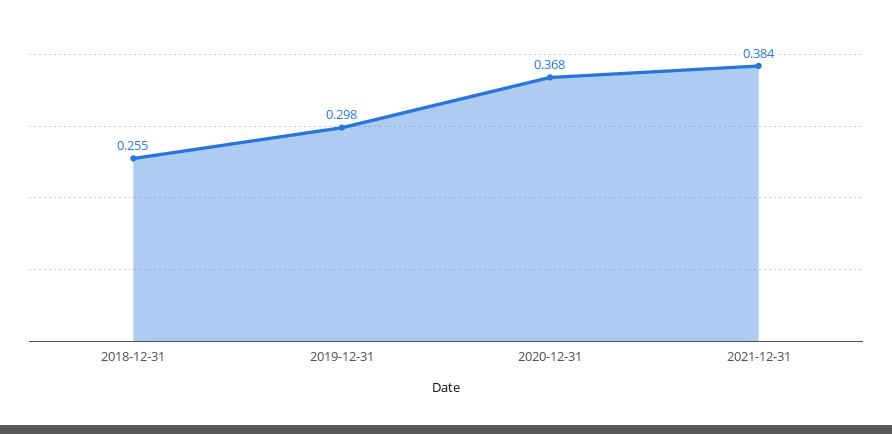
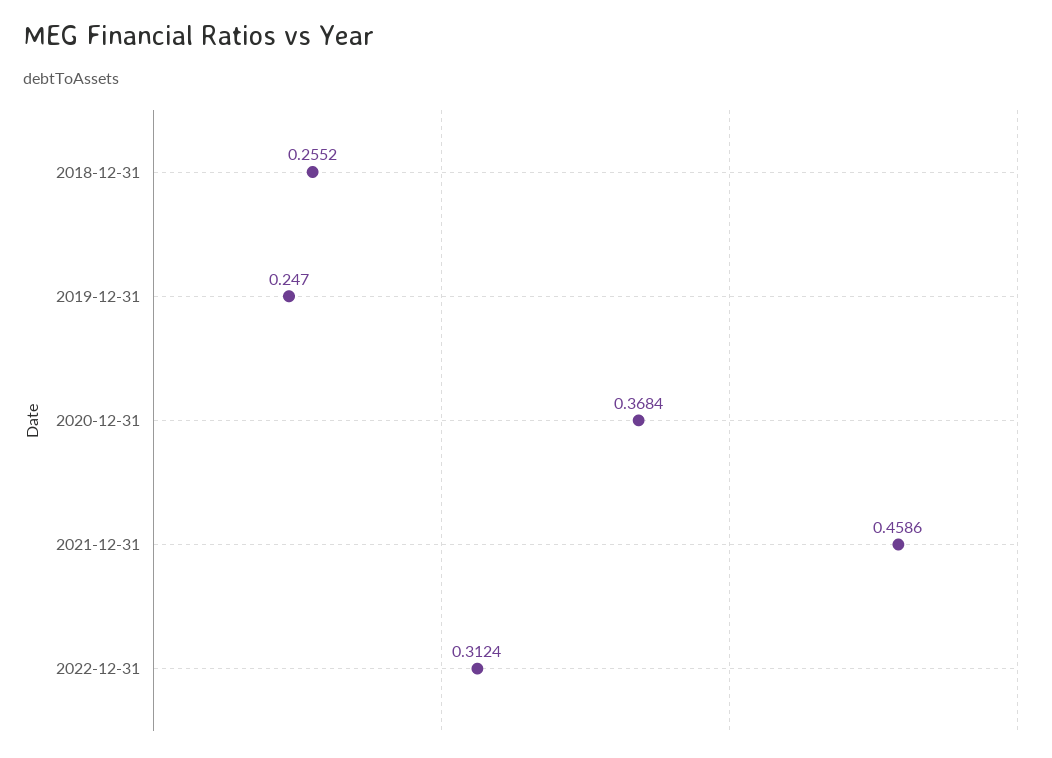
2019-12-31: 0.298 -> 0.247
2021-12-31: 0.384 -> 0.4586
2022-12-31: none -> 0.3124

